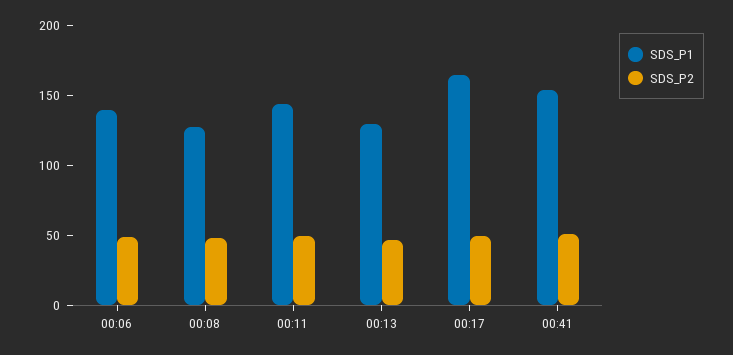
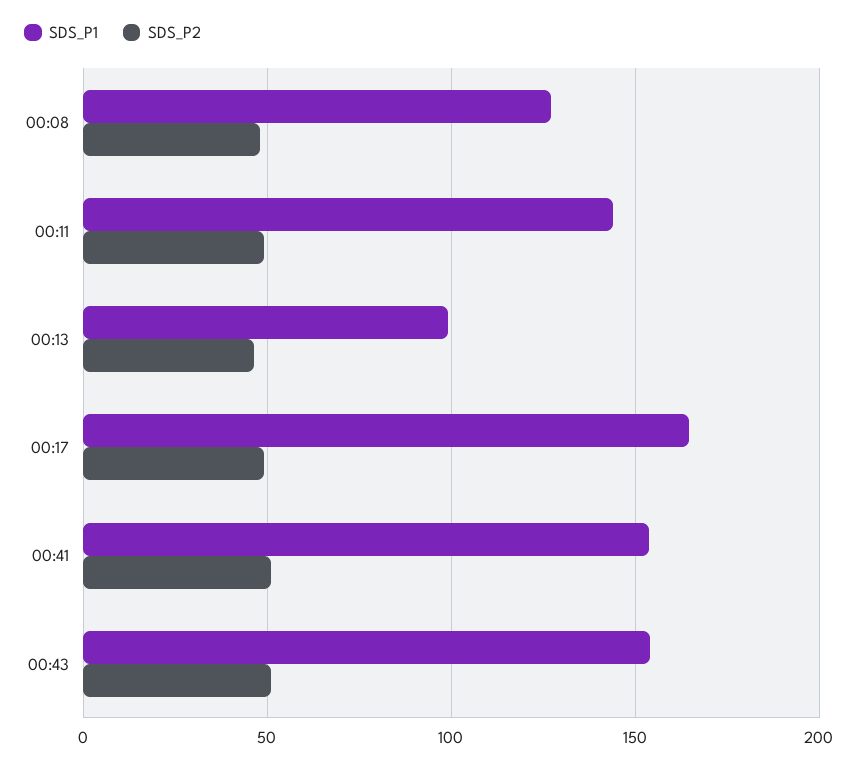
SDS_P1, 00:06: 140 -> none
SDS_P2, 00:06: 50 -> none
SDS_P1, 00:13: 130 -> 100
SDS_P1, 00:43: none -> 155
SDS_P2, 00:43: none -> 50

